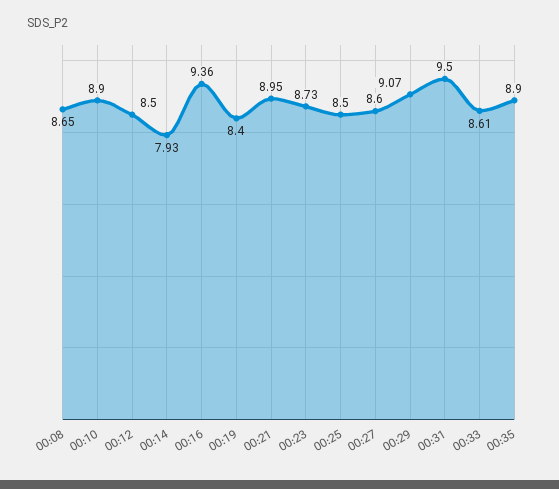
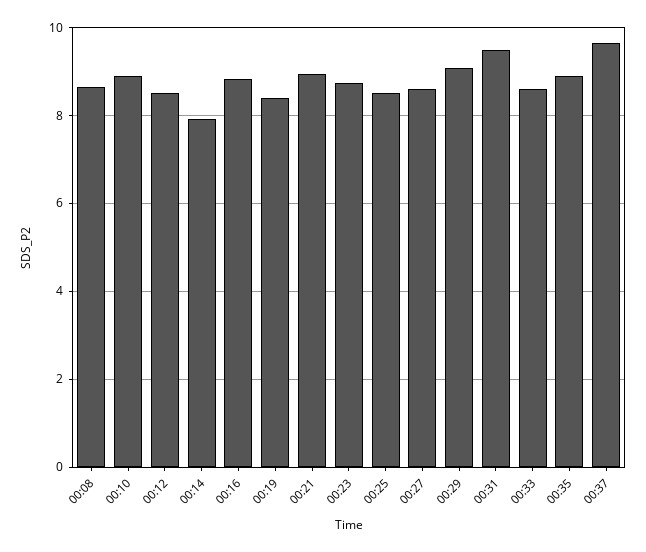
00:16: 9.36 -> 8.8
00:37: none -> 9.6

